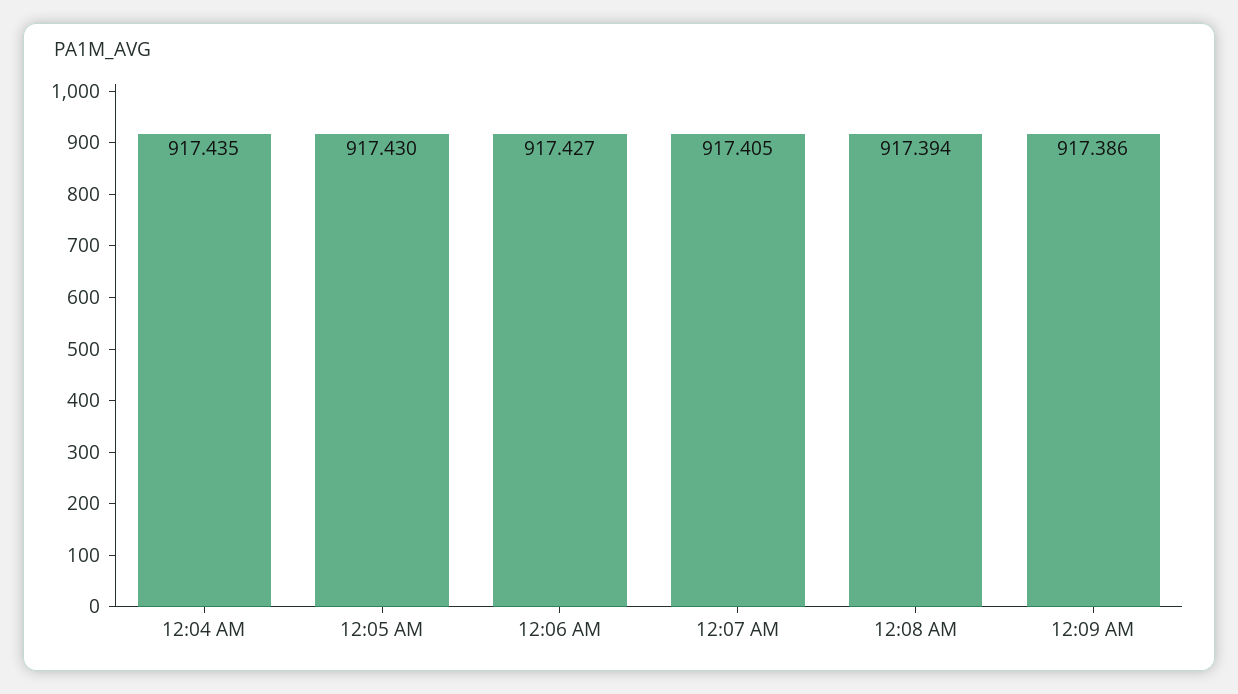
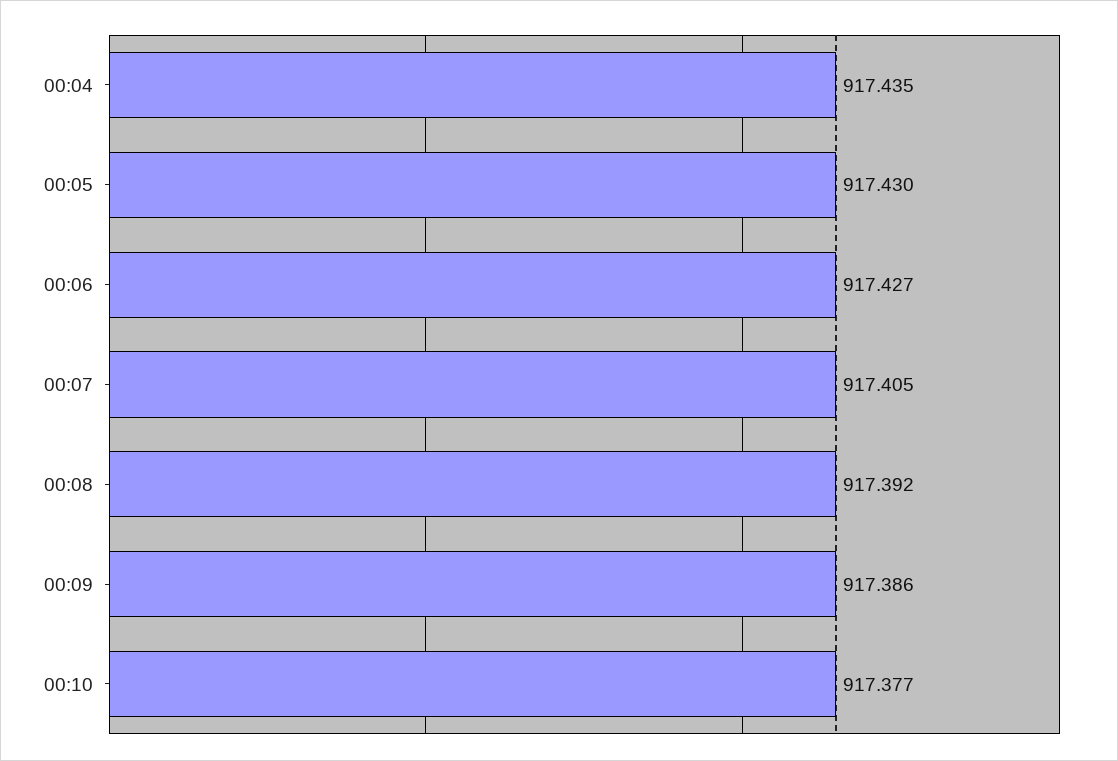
12:08 AM: 917.394 -> 917.392
00:10: none -> 917.377

